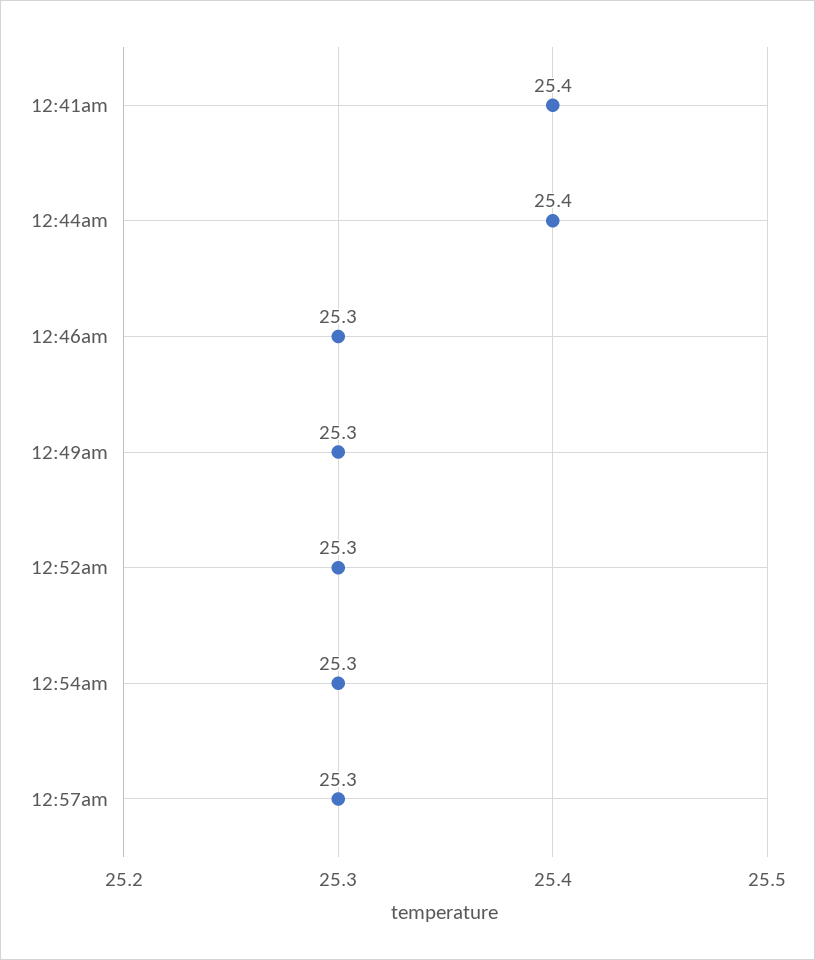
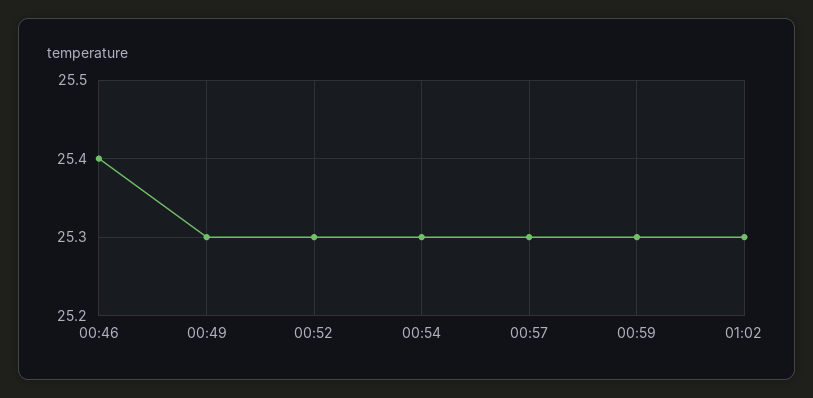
12:41am: 25.4 -> none
12:44am: 25.4 -> none
12:46am: 25.3 -> 25.4
00:59: none -> 25.3
01:02: none -> 25.3

